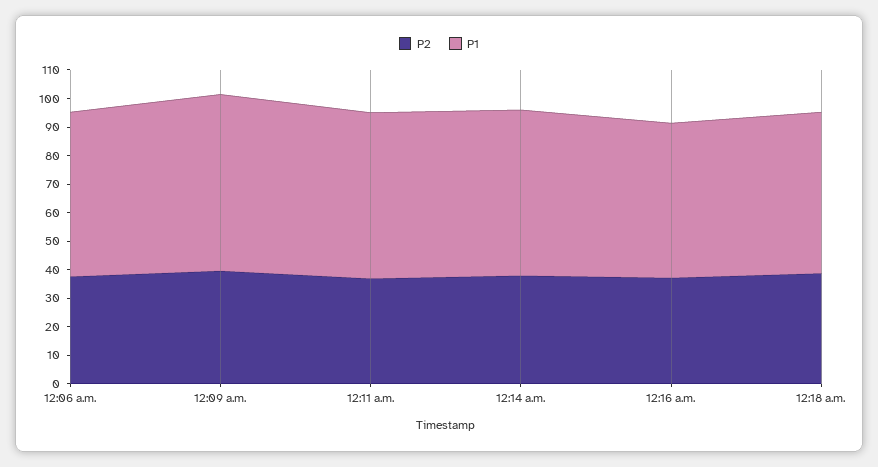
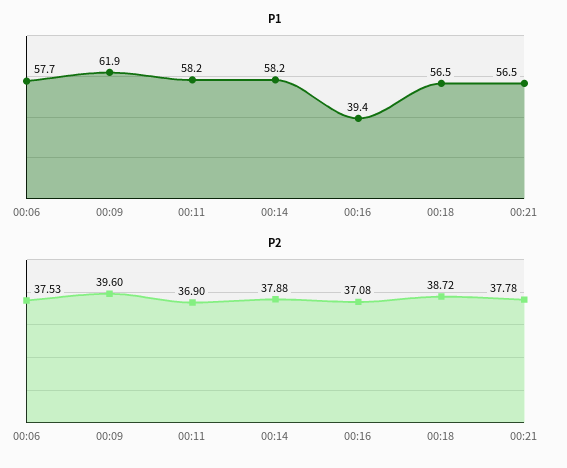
P1, 12:16 a.m.: 55 -> 39.4
P1, 00:21: none -> 56.5
P2, 00:21: none -> 37.78

